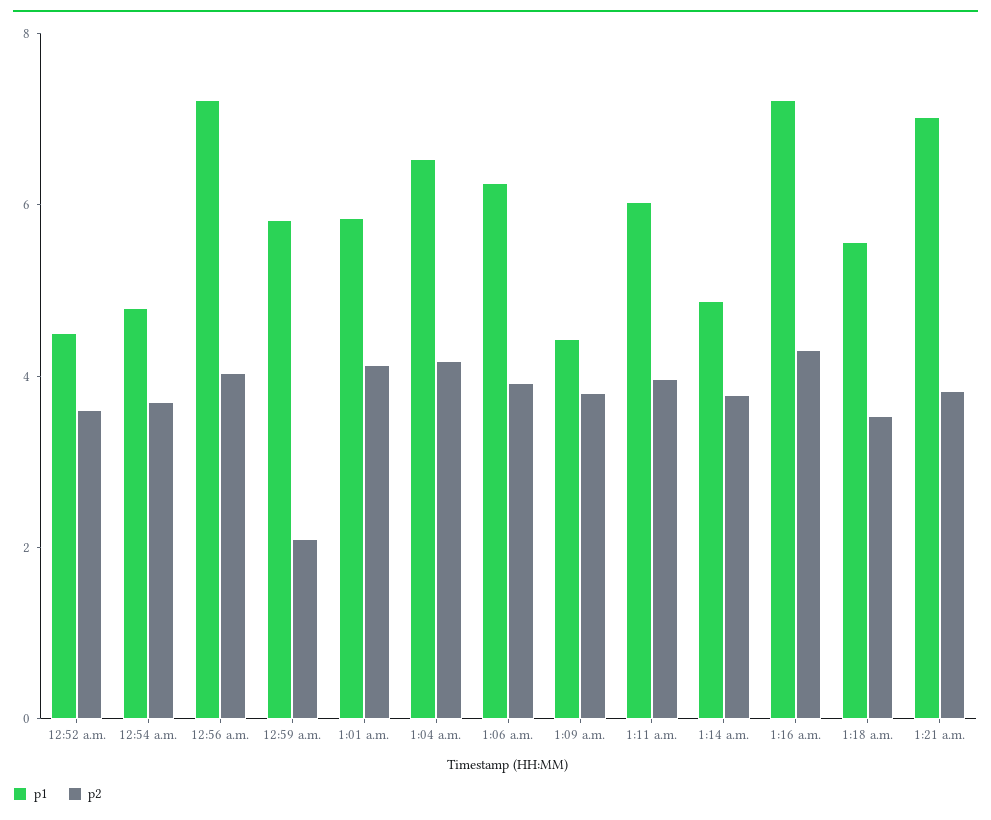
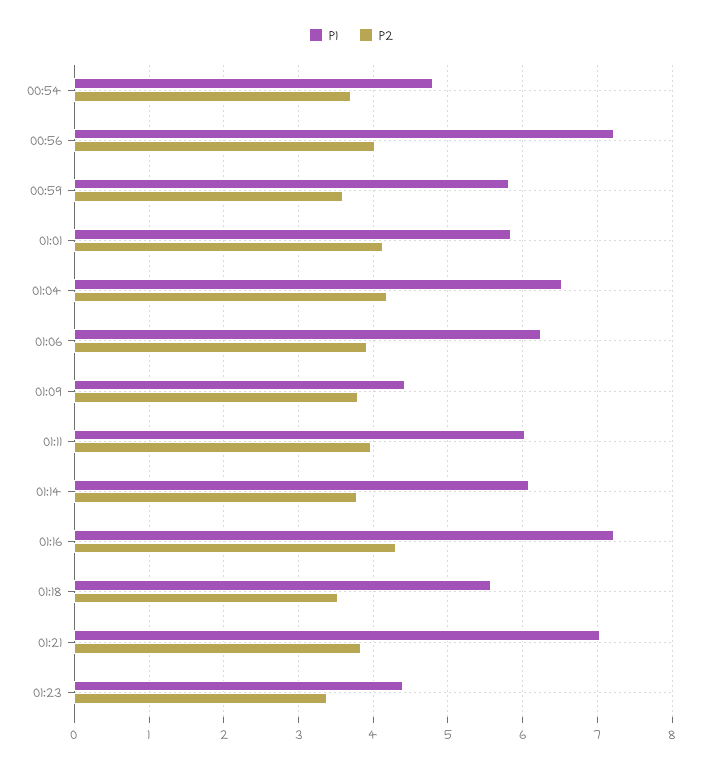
p1, 12:52 a.m.: 4.5 -> none
p2, 12:52 a.m.: 3.5 -> none
p2, 12:59 a.m.: 2 -> 3.6
p1, 1:14 a.m.: 5 -> 6.1
p1, 01:23: none -> 4.4
p2, 01:23: none -> 3.4

